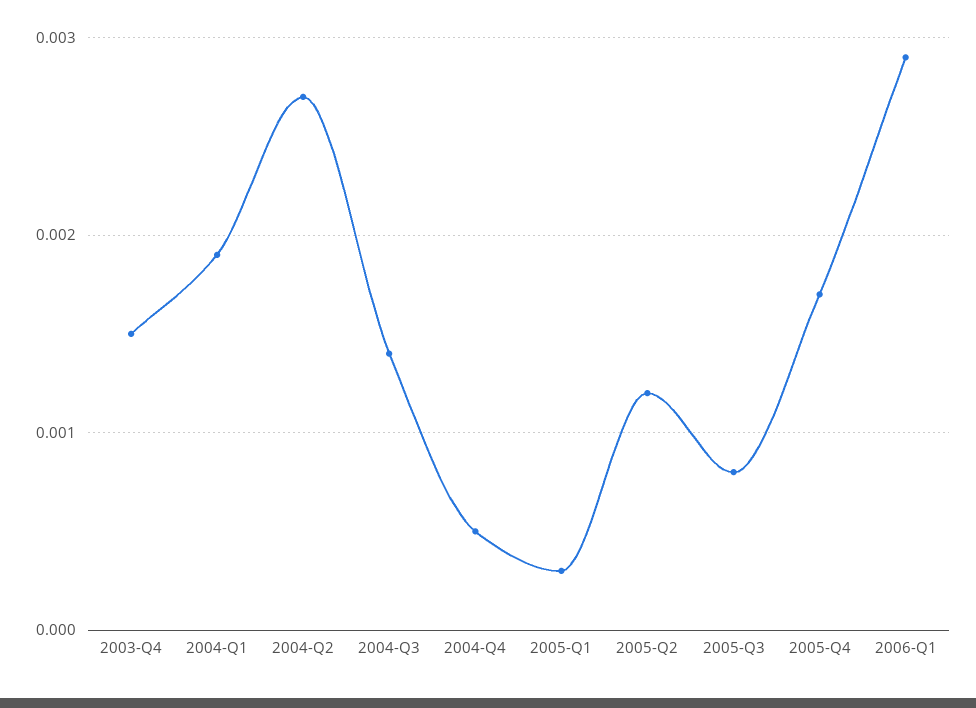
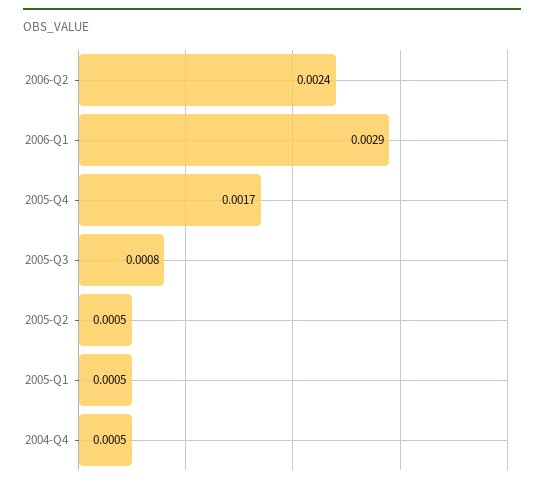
2003-Q4: 0.0015 -> none
2004-Q1: 0.0019 -> none
2004-Q2: 0.0027 -> none
2004-Q3: 0.0014 -> none
2005-Q1: 0.0003 -> 0.0005
2005-Q2: 0.0012 -> 0.0005
2006-Q2: none -> 0.0024

